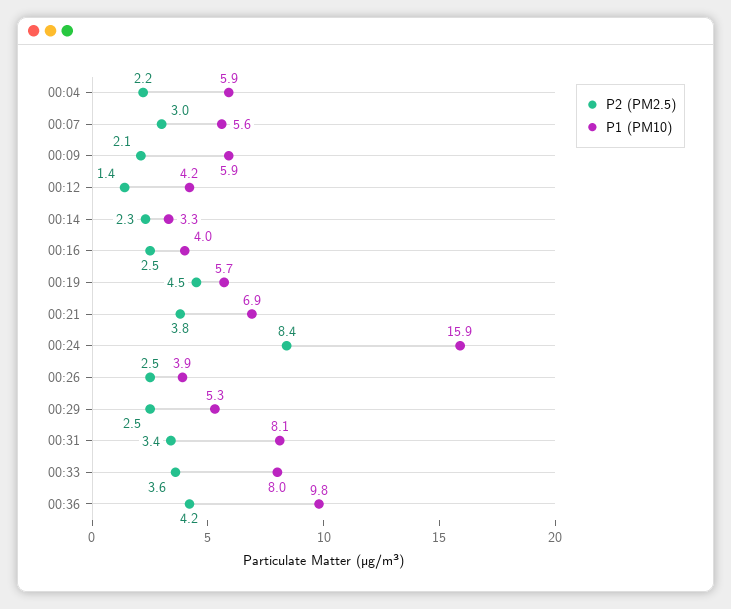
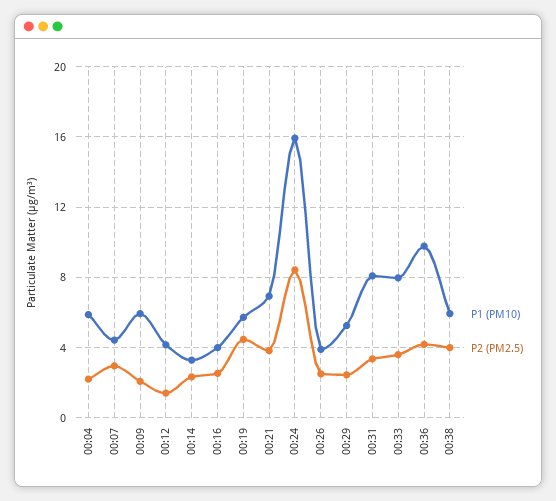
P1 (PM10), 00:07: 5.6 -> 4.5
P1 (PM10), 00:38: none -> 6
P2 (PM2.5), 00:38: none -> 4

